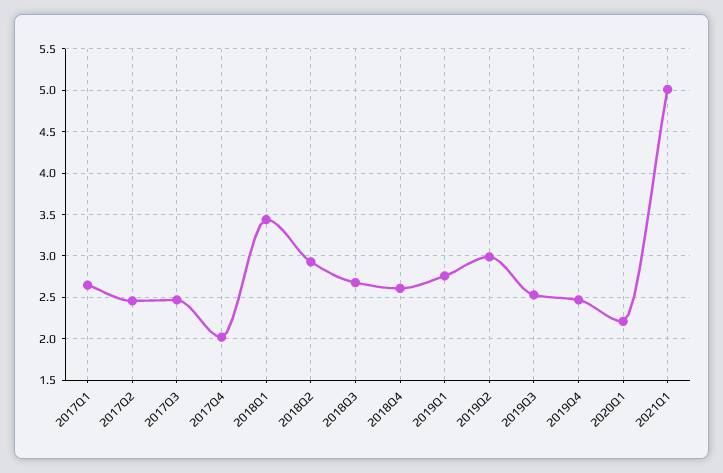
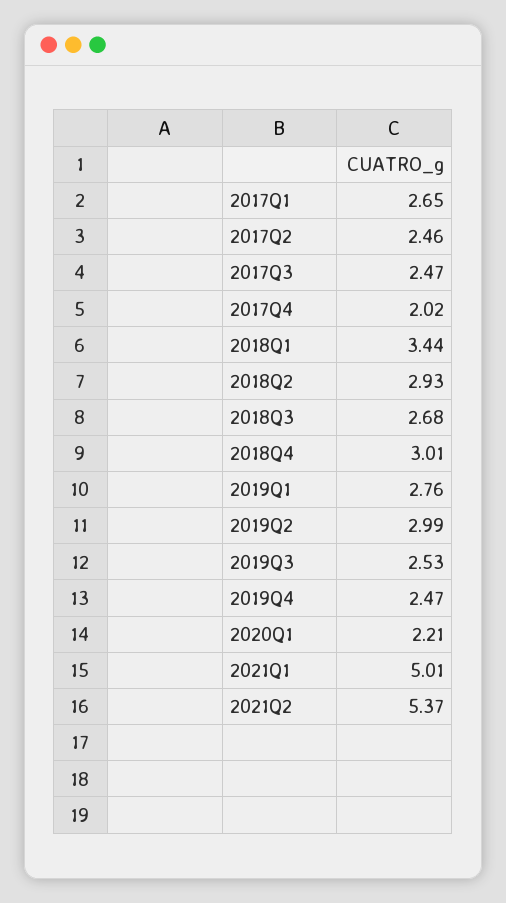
2018Q4: 2.6 -> 3.01
2021Q2: none -> 5.37

